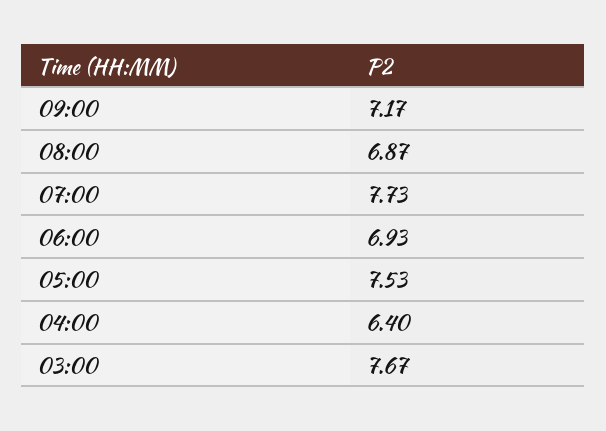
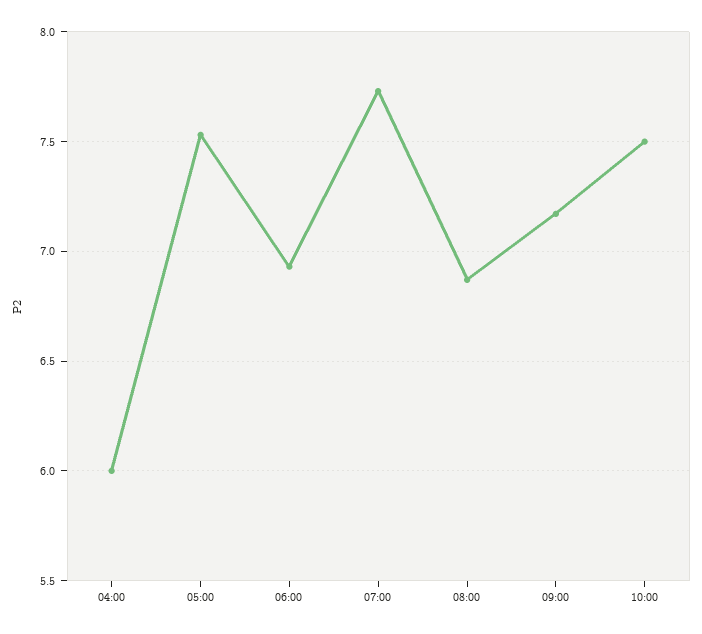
04:00: 6.4 -> 6
03:00: 7.67 -> none
10:00: none -> 7.5

